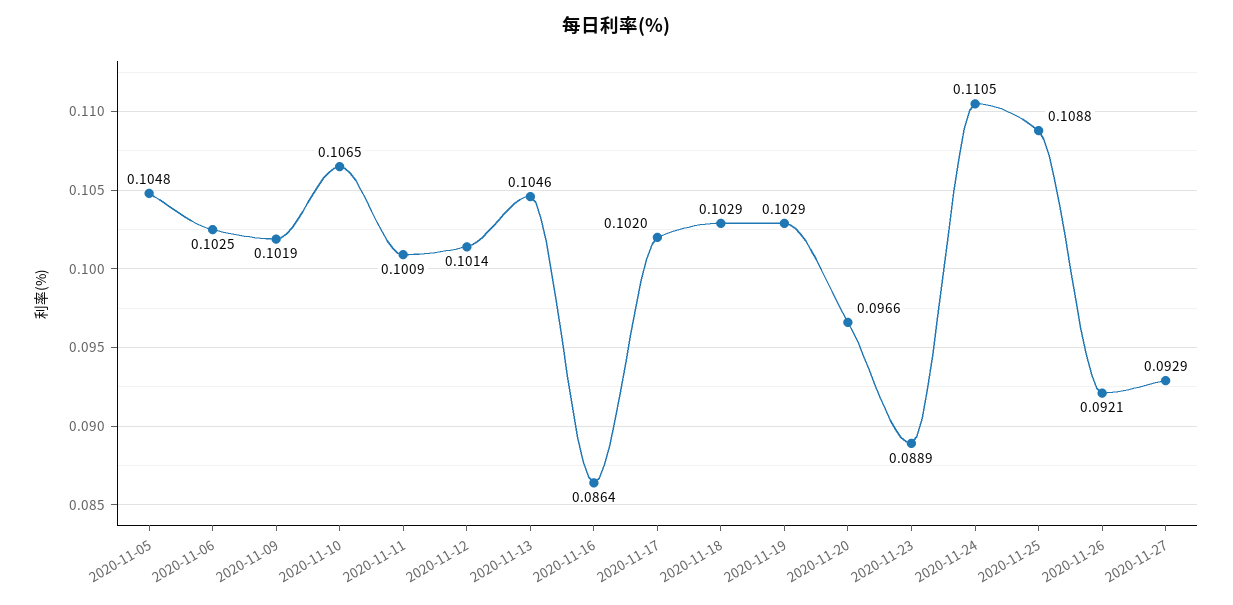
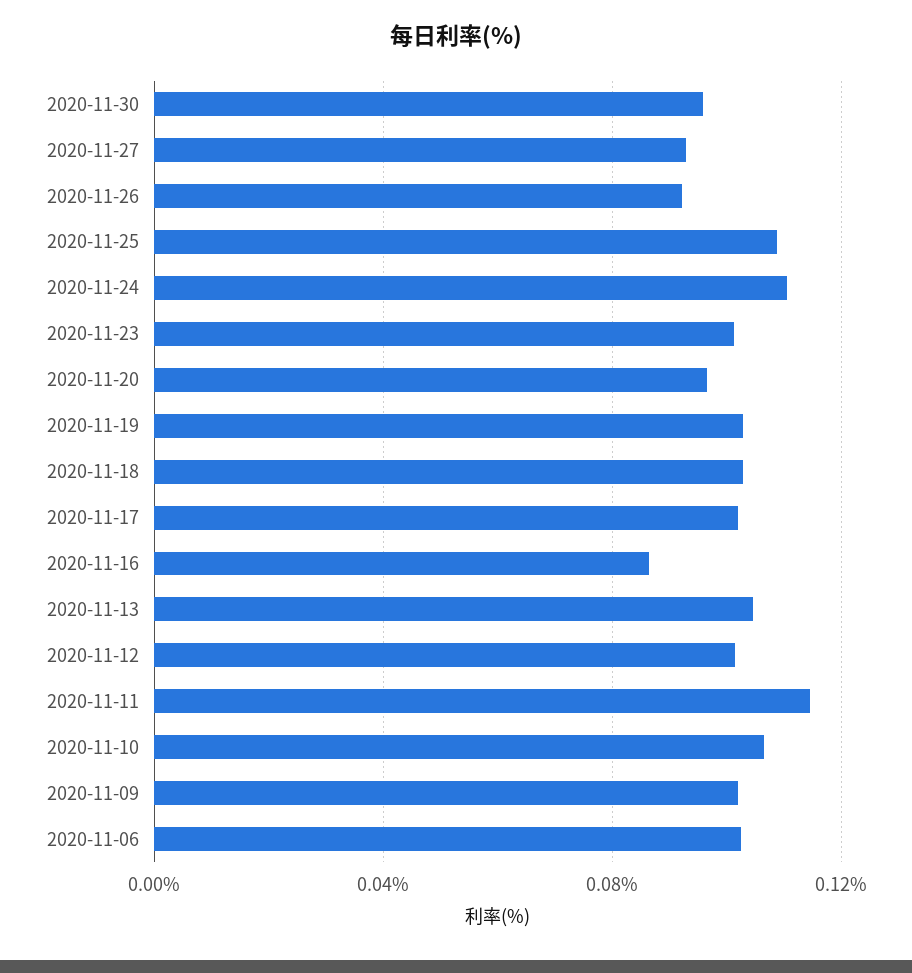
2020-11-05: 0.1048 -> none
2020-11-11: 0.1009 -> 0.115
2020-11-23: 0.0889 -> 0.1
2020-11-30: none -> 0.095

